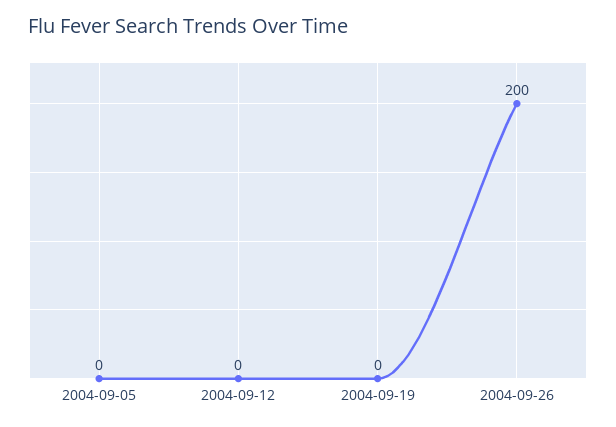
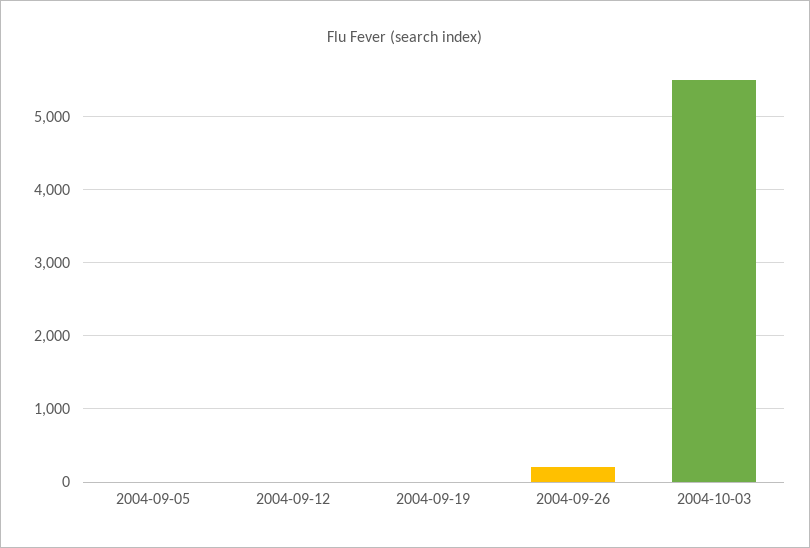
2004-10-03: none -> 5500

